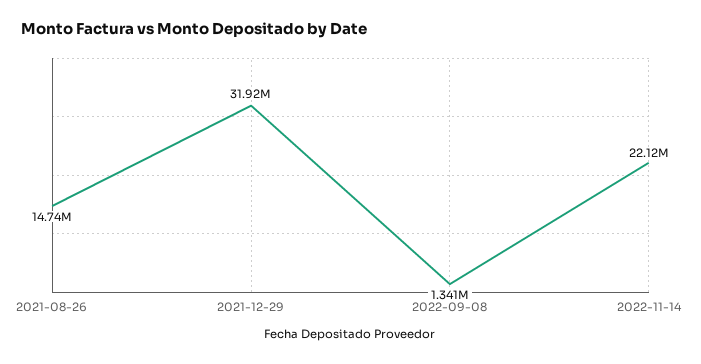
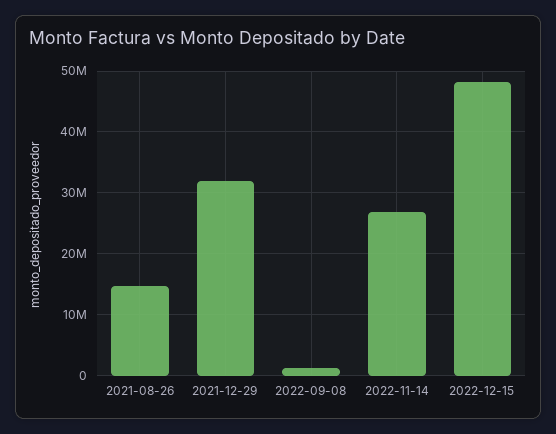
2022-11-14: 22120000 -> 27000000
2022-12-15: none -> 48000000

